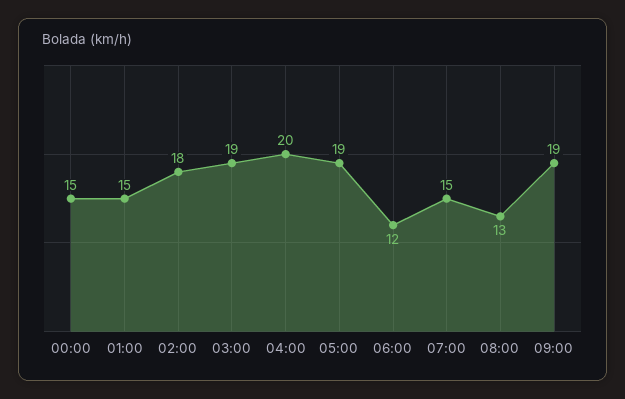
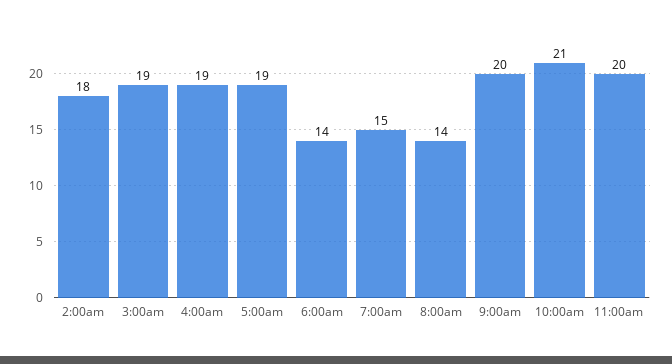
00:00: 15 -> none
01:00: 15 -> none
04:00: 20 -> 19
06:00: 12 -> 14
08:00: 13 -> 14
09:00: 19 -> 20
10:00am: none -> 21
11:00am: none -> 20

